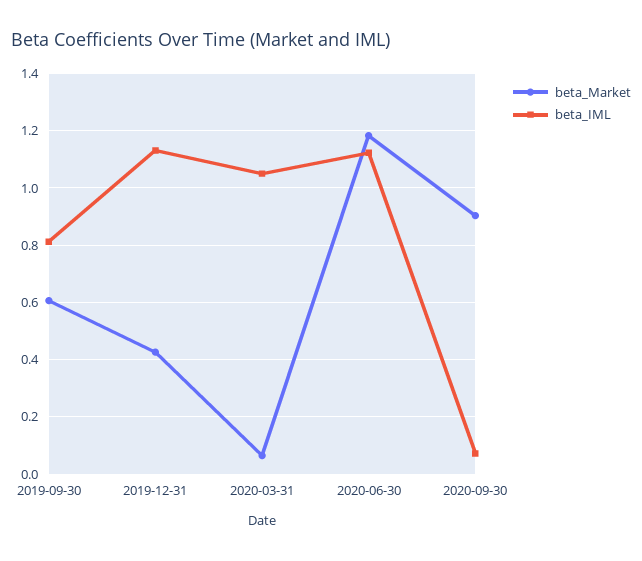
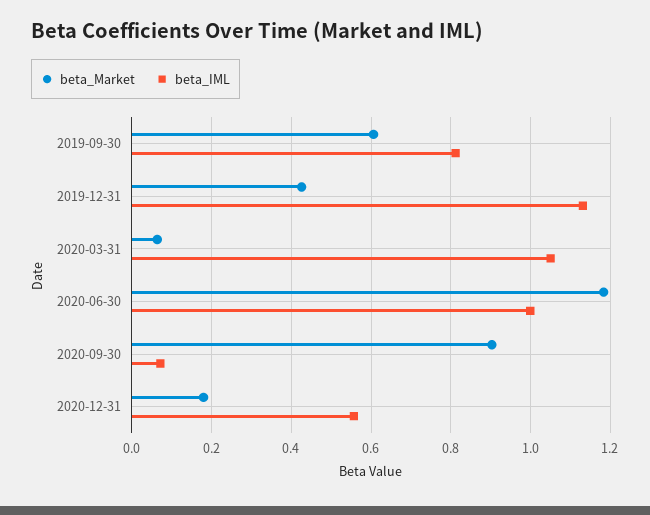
beta_IML, 2020-06-30: 1.125 -> 1
beta_Market, 2020-12-31: none -> 0.18
beta_IML, 2020-12-31: none -> 0.56

